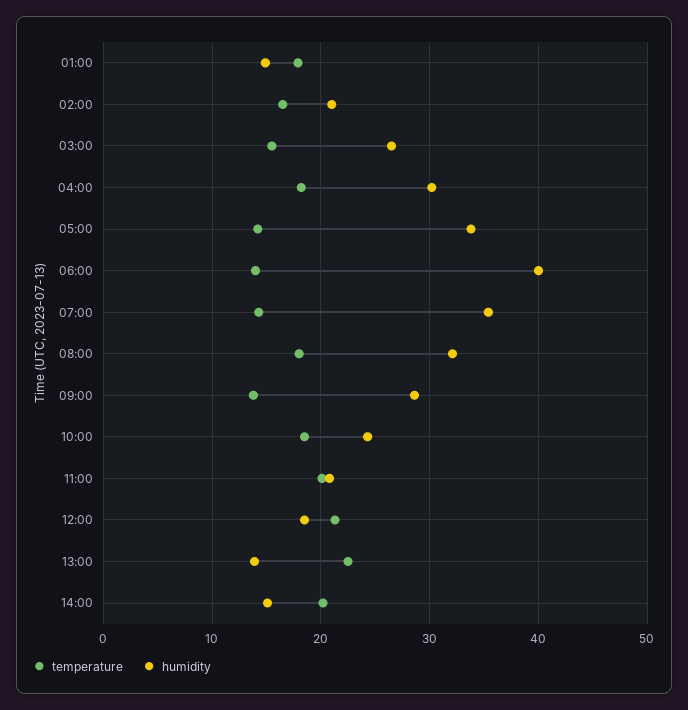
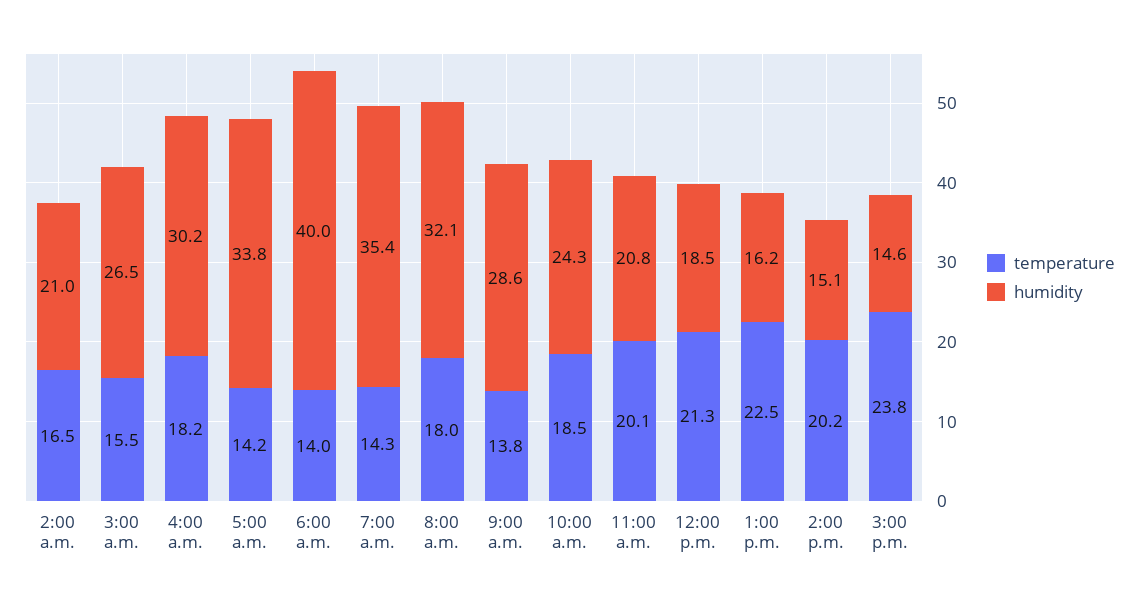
temperature, 01:00: 18 -> none
humidity, 01:00: 15 -> none
humidity, 13:00: 14 -> 16.2
temperature, 3:00 p.m.: none -> 23.8
humidity, 3:00 p.m.: none -> 14.6

